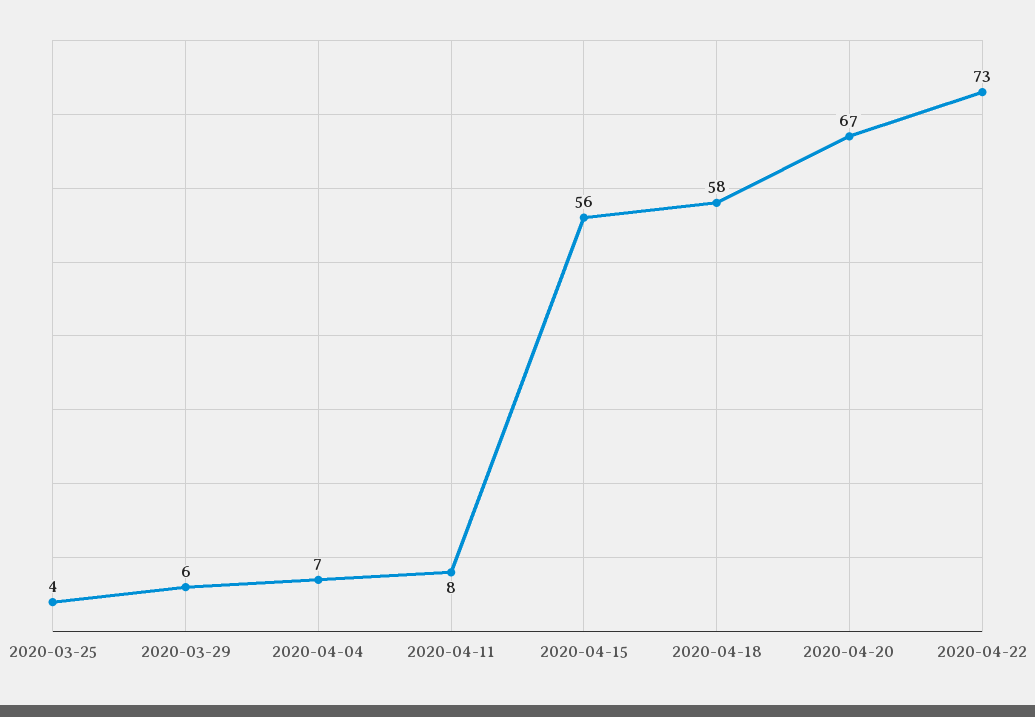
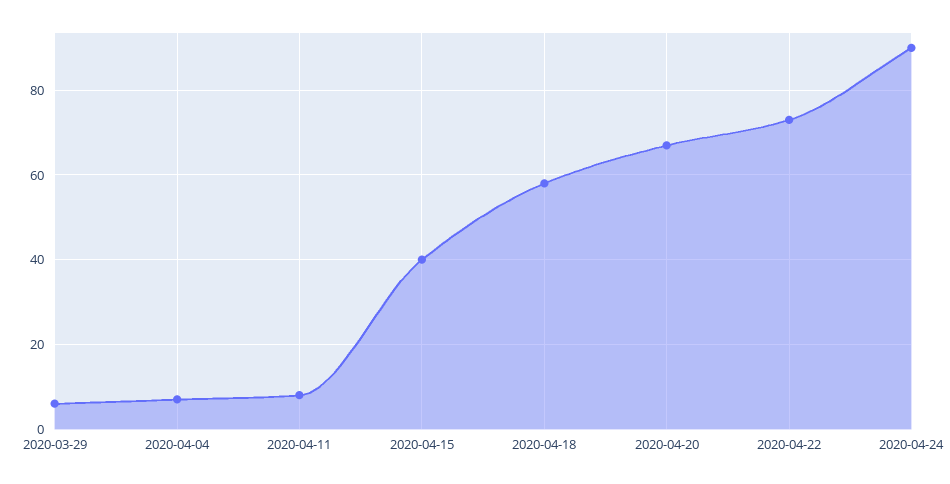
2020-03-25: 4 -> none
2020-04-15: 56 -> 40
2020-04-24: none -> 90

